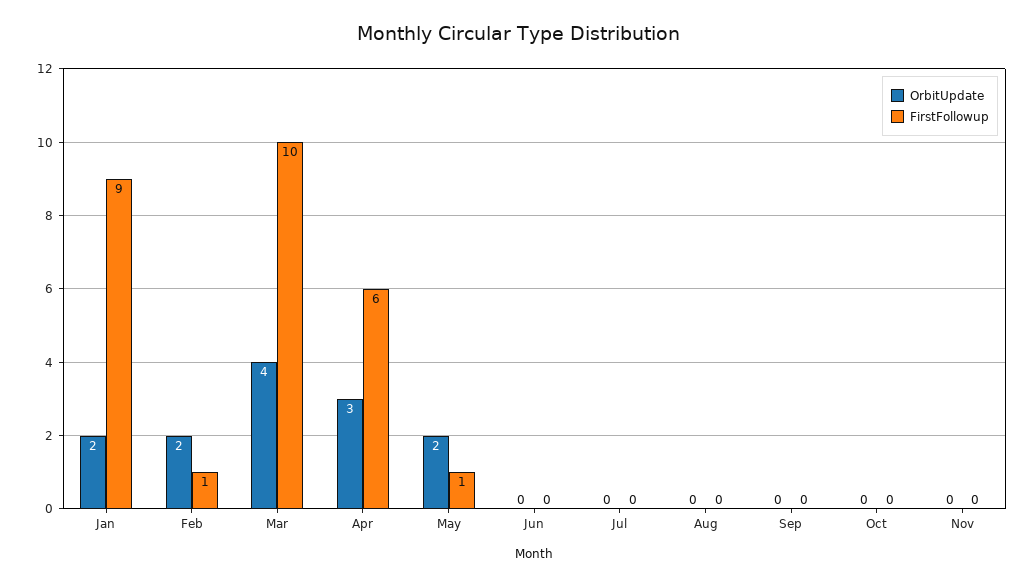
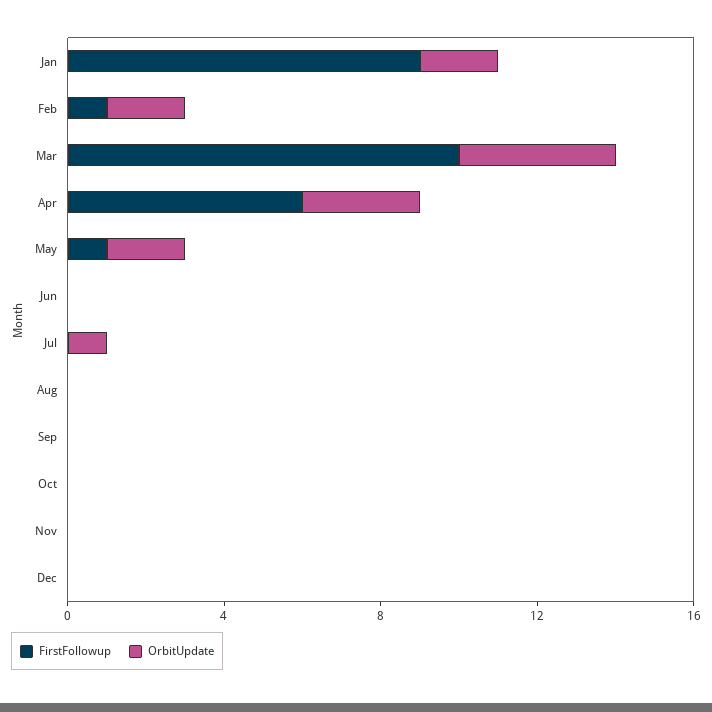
OrbitUpdate, Jul: 0 -> 1
FirstFollowup, Dec: none -> 0
OrbitUpdate, Dec: none -> 0

